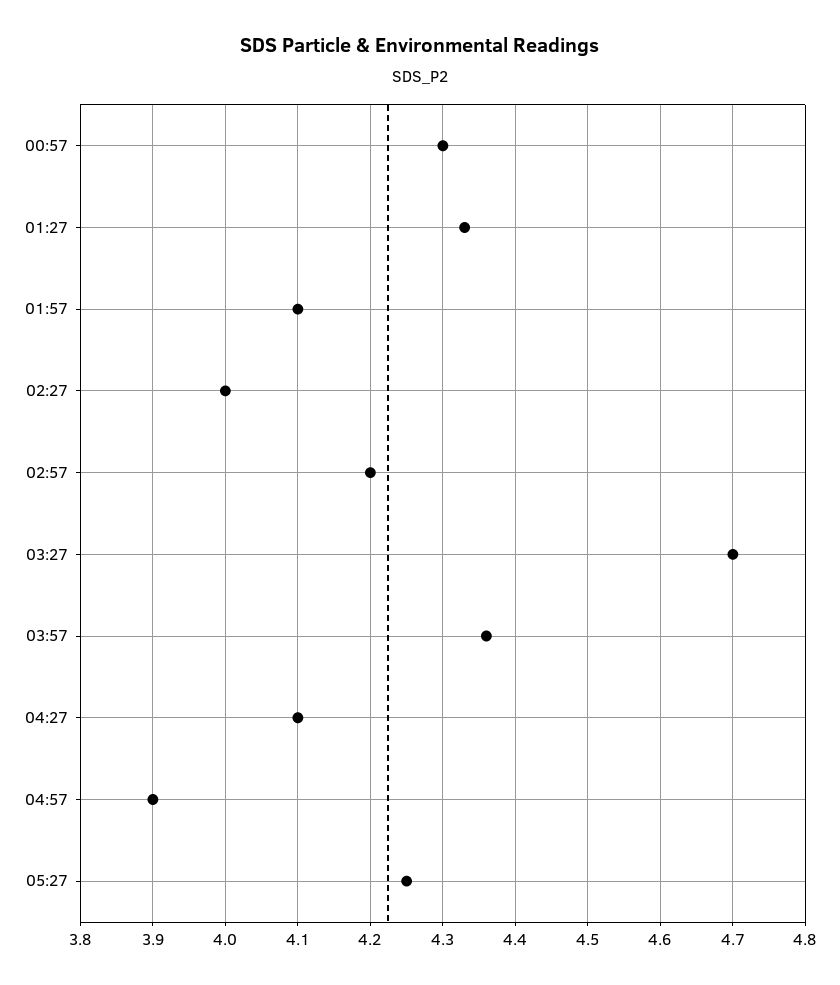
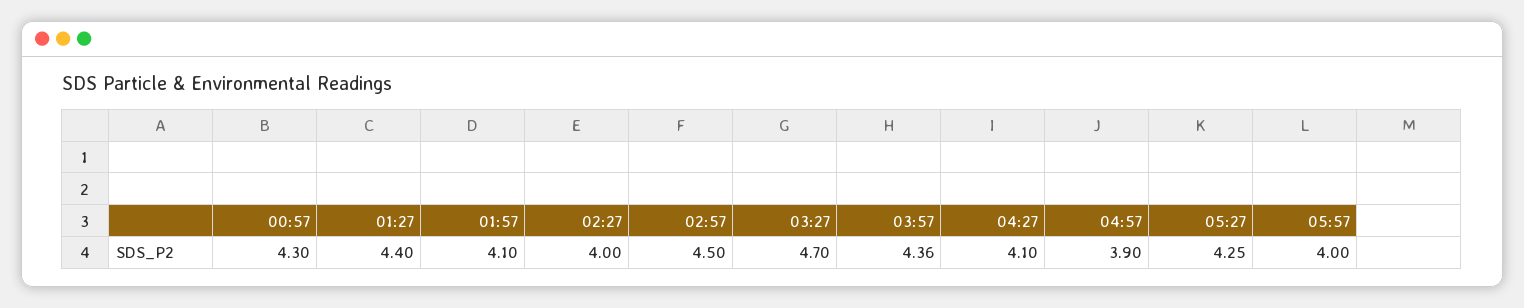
01:27: 4.33 -> 4.4
02:57: 4.2 -> 4.5
05:57: none -> 4

